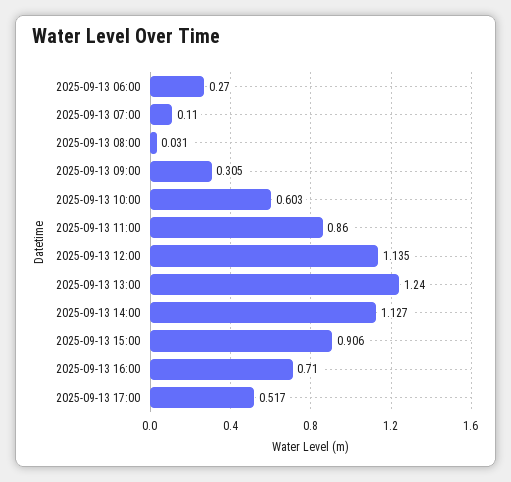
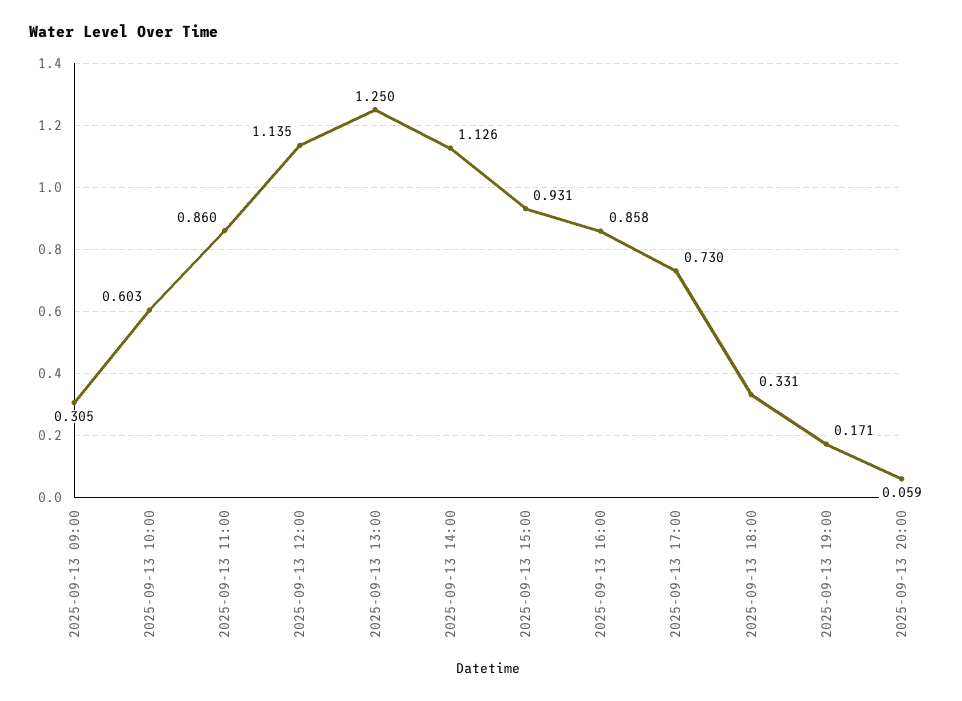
2025-09-13 06:00: 0.27 -> none
2025-09-13 07:00: 0.11 -> none
2025-09-13 08:00: 0.031 -> none
2025-09-13 13:00: 1.24 -> 1.25
2025-09-13 14:00: 1.127 -> 1.126
2025-09-13 15:00: 0.906 -> 0.931
2025-09-13 16:00: 0.71 -> 0.858
2025-09-13 17:00: 0.517 -> 0.73
2025-09-13 18:00: none -> 0.331
2025-09-13 19:00: none -> 0.171
2025-09-13 20:00: none -> 0.059

